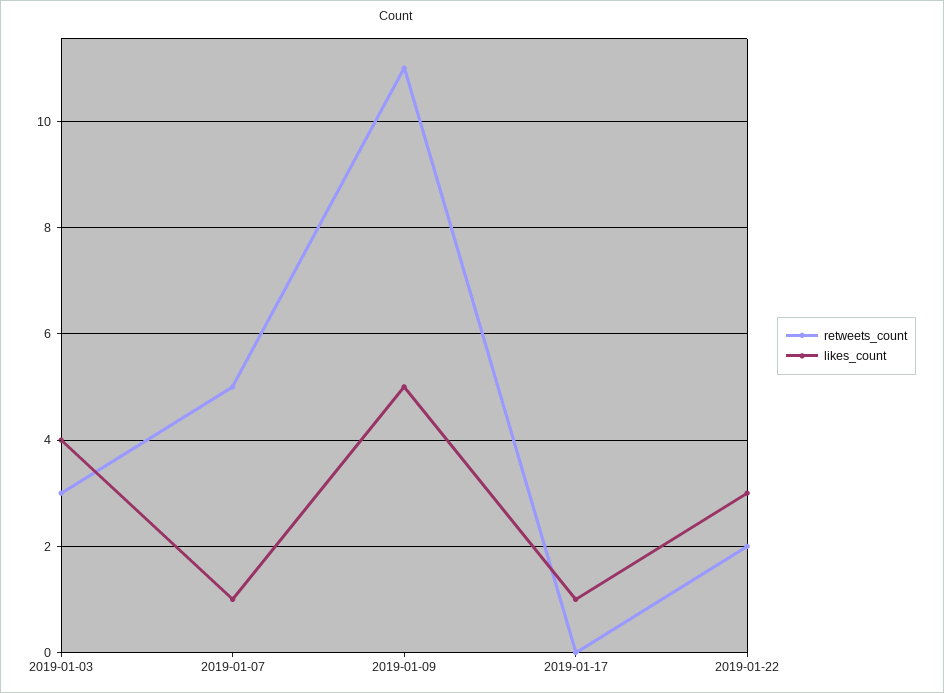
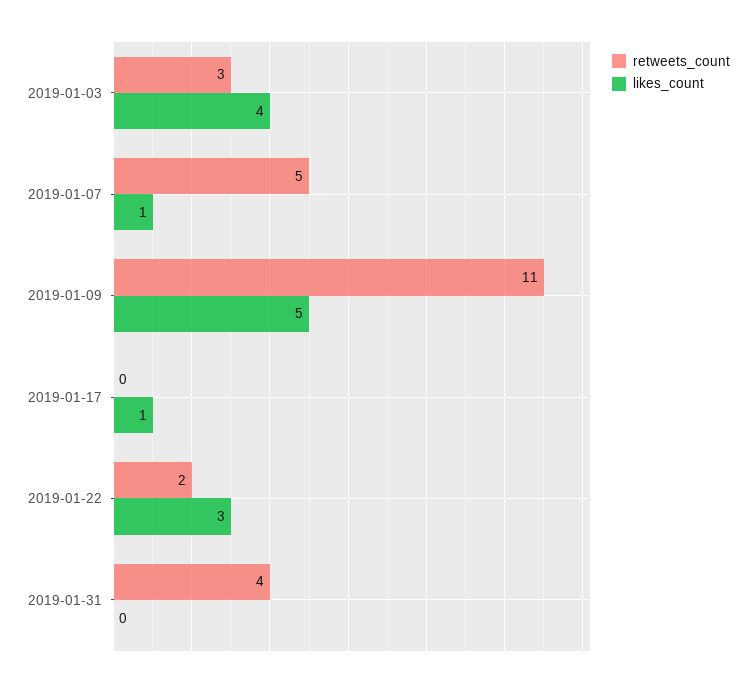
retweets_count, 2019-01-31: none -> 4
likes_count, 2019-01-31: none -> 0

